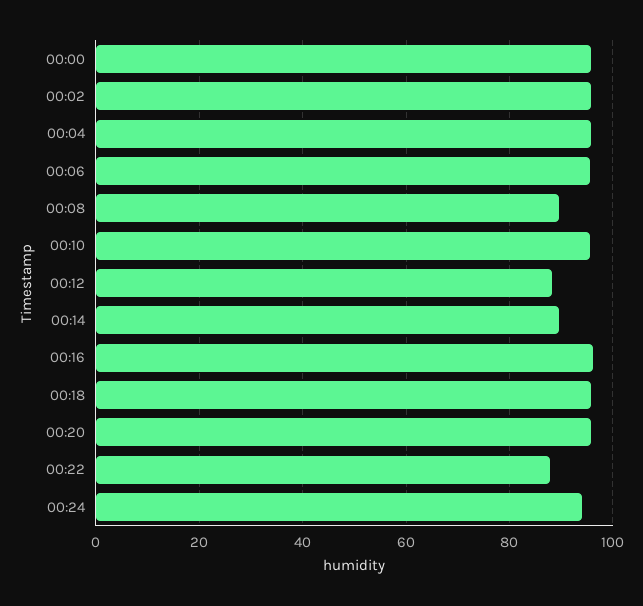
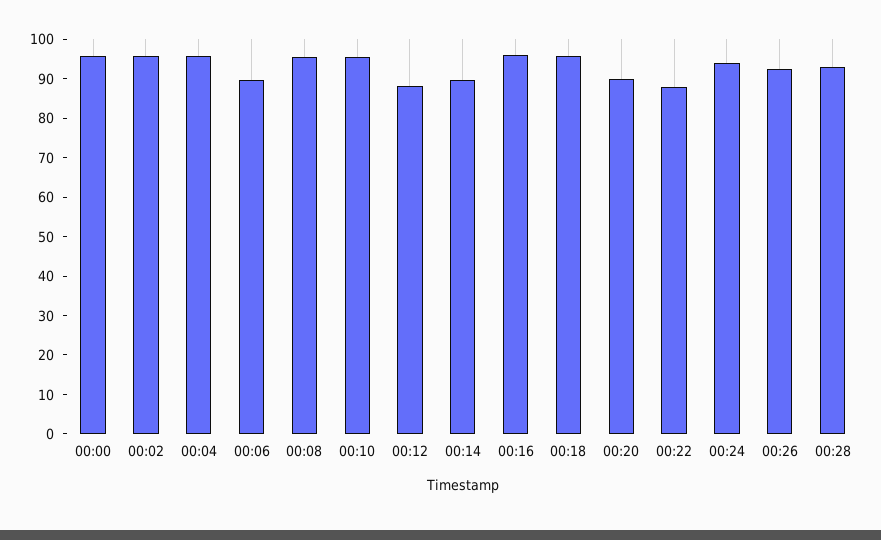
00:06: 96 -> 90
00:08: 90 -> 95
00:20: 96 -> 90
00:26: none -> 92.5
00:28: none -> 92.5

